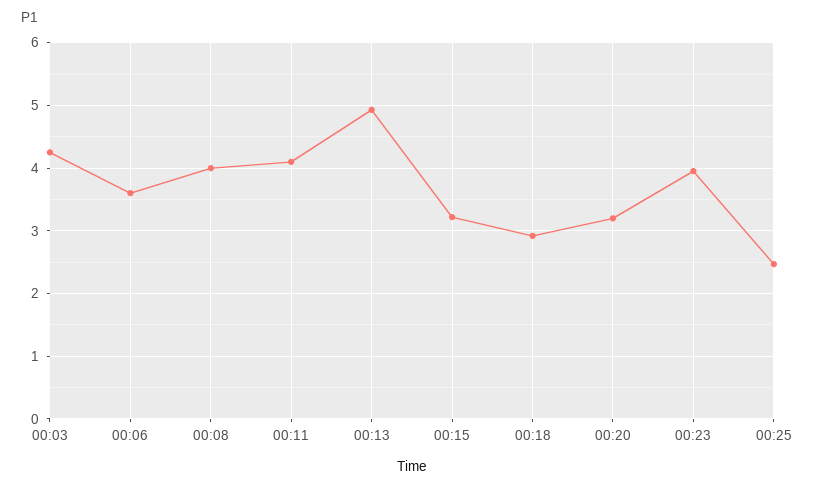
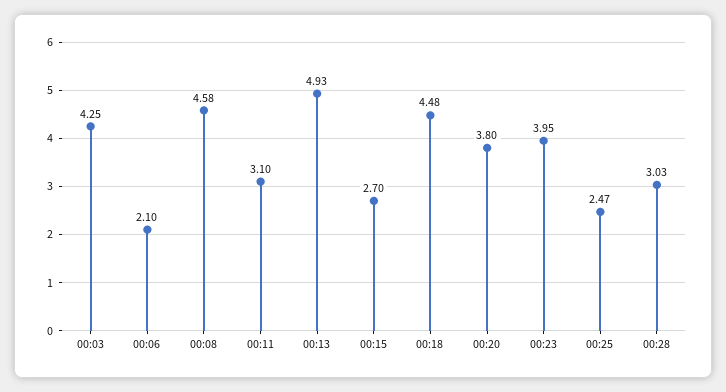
00:06: 3.6 -> 2.1
00:08: 4 -> 4.58
00:11: 4.1 -> 3.1
00:15: 3.2 -> 2.7
00:18: 2.9 -> 4.48
00:20: 3.2 -> 3.8
00:28: none -> 3.03

